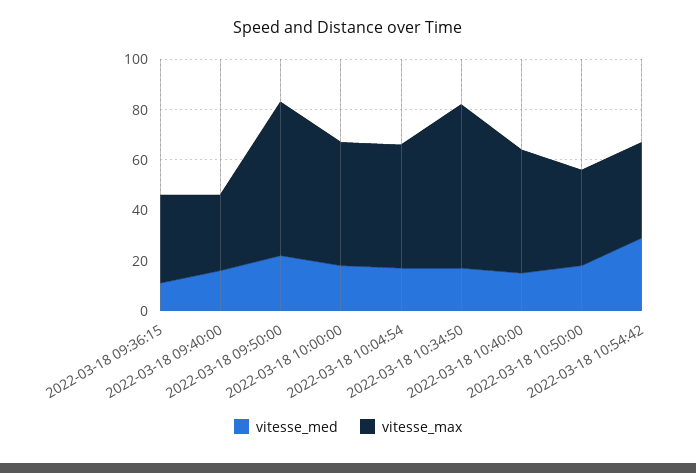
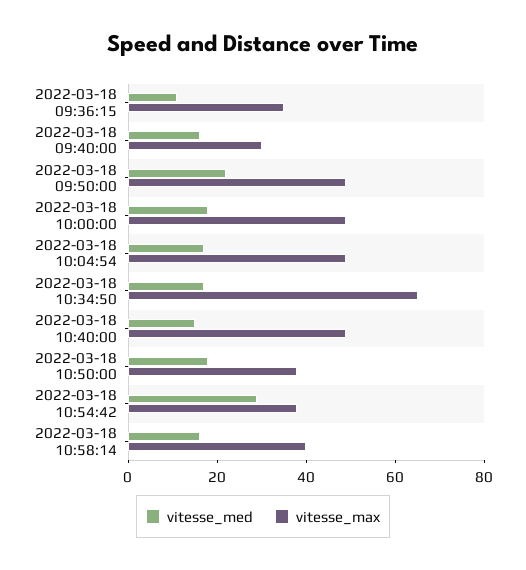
vitesse_max, 2022-03-18 09:50:00: 60 -> 50
vitesse_med, 2022-03-18 10:58:14: none -> 15
vitesse_max, 2022-03-18 10:58:14: none -> 40

